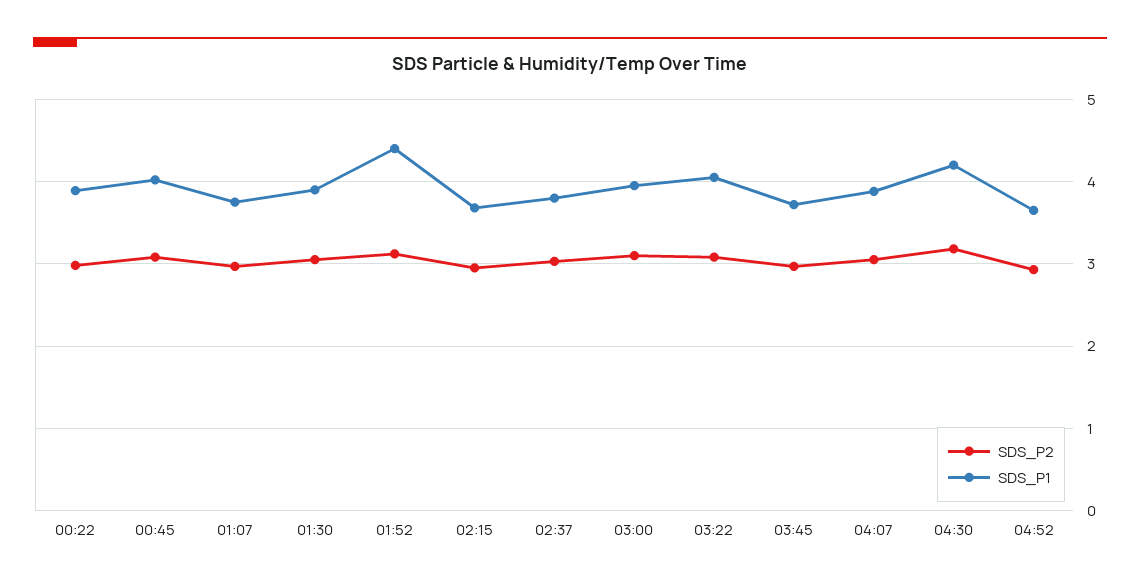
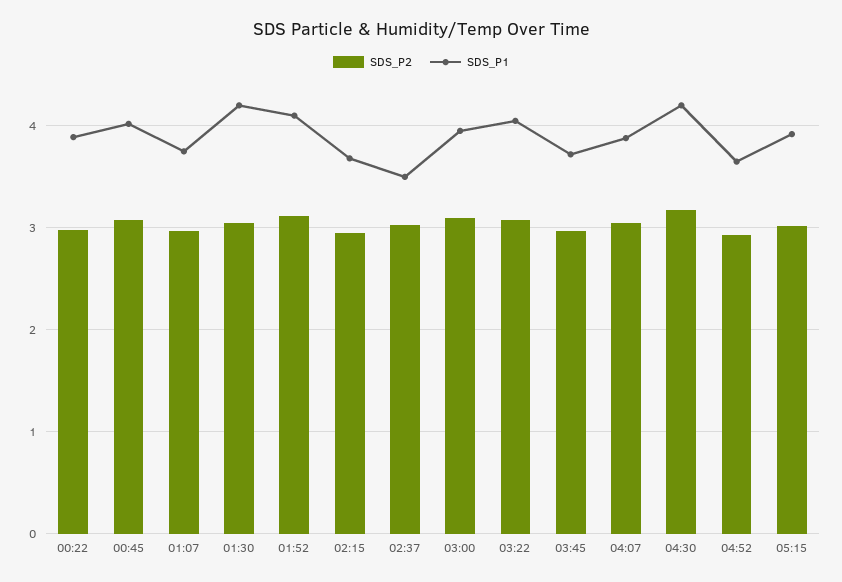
SDS_P1, 01:30: 3.9 -> 4.2
SDS_P1, 01:52: 4.4 -> 4.1
SDS_P1, 02:37: 3.8 -> 3.5
SDS_P2, 05:15: none -> 3
SDS_P1, 05:15: none -> 3.9

